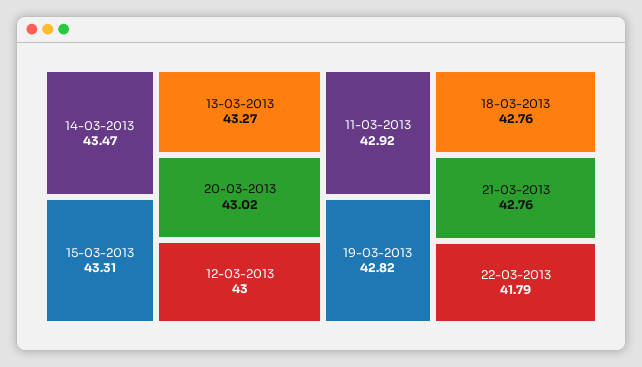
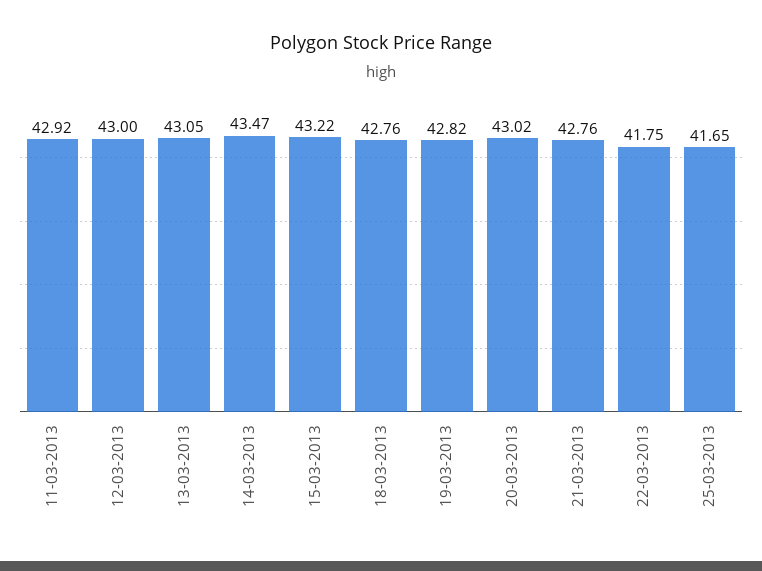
15-03-2013: 43.31 -> 43.22
13-03-2013: 43.27 -> 43.05
22-03-2013: 41.79 -> 41.75
25-03-2013: none -> 41.65

